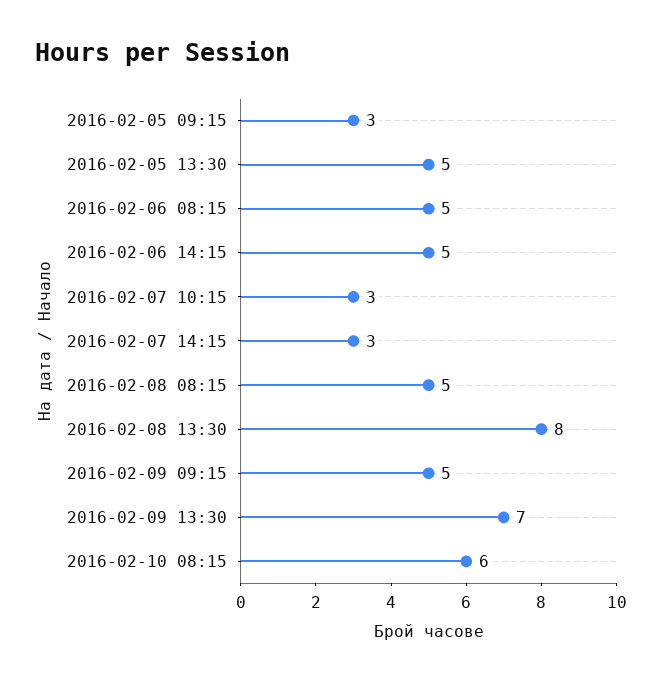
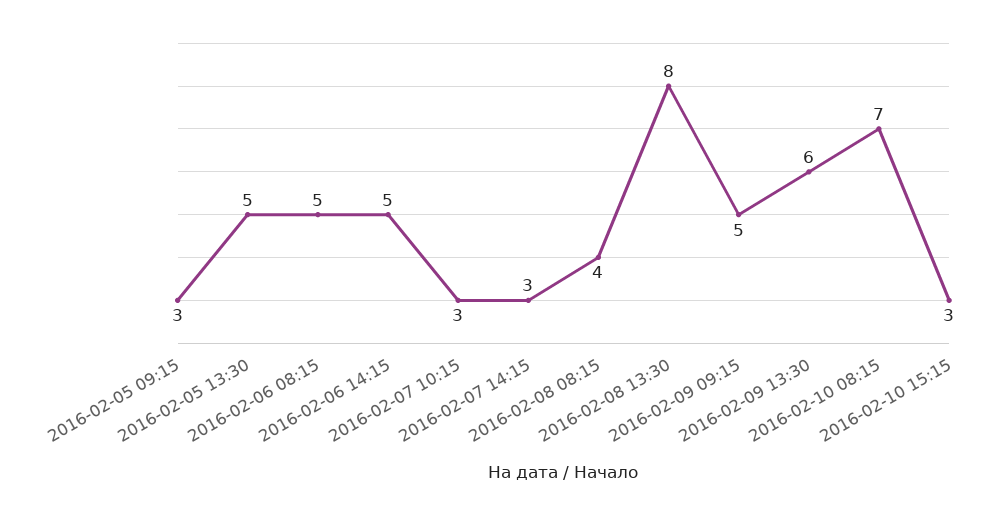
2016-02-08 08:15: 5 -> 4
2016-02-09 13:30: 7 -> 6
2016-02-10 08:15: 6 -> 7
2016-02-10 15:15: none -> 3

